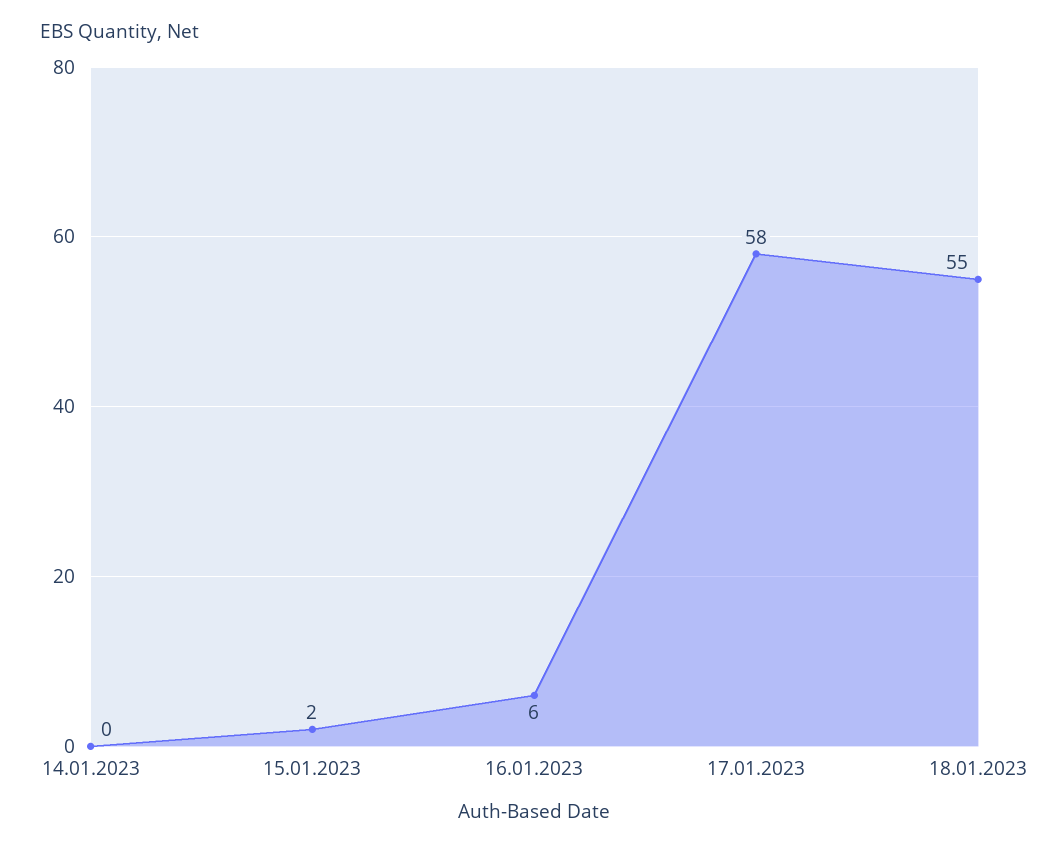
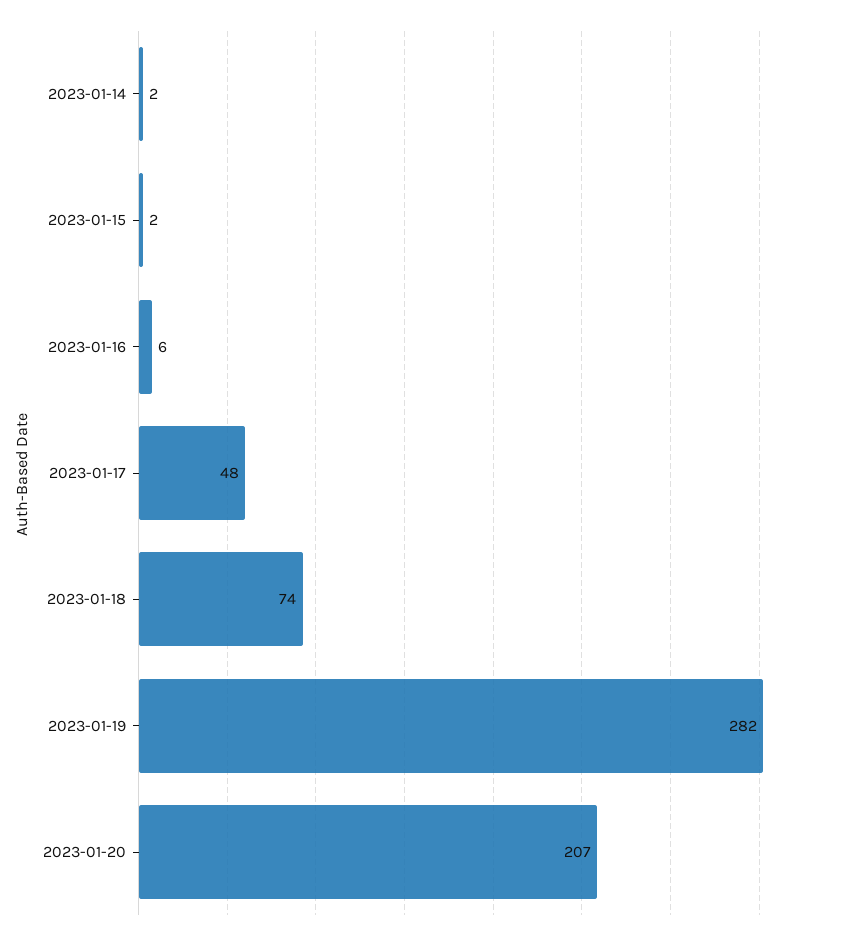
14.01.2023: 0 -> 2
17.01.2023: 58 -> 48
18.01.2023: 55 -> 74
2023-01-19: none -> 282
2023-01-20: none -> 207

